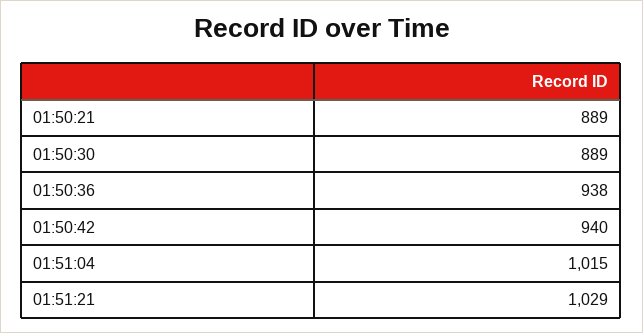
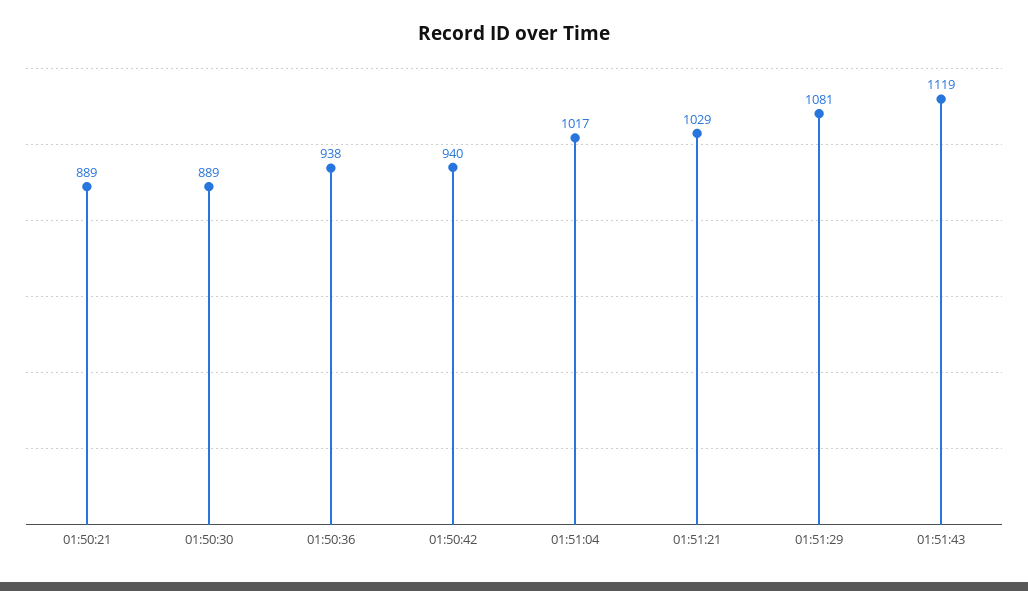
01:51:04: 1015 -> 1017
01:51:29: none -> 1081
01:51:43: none -> 1119

